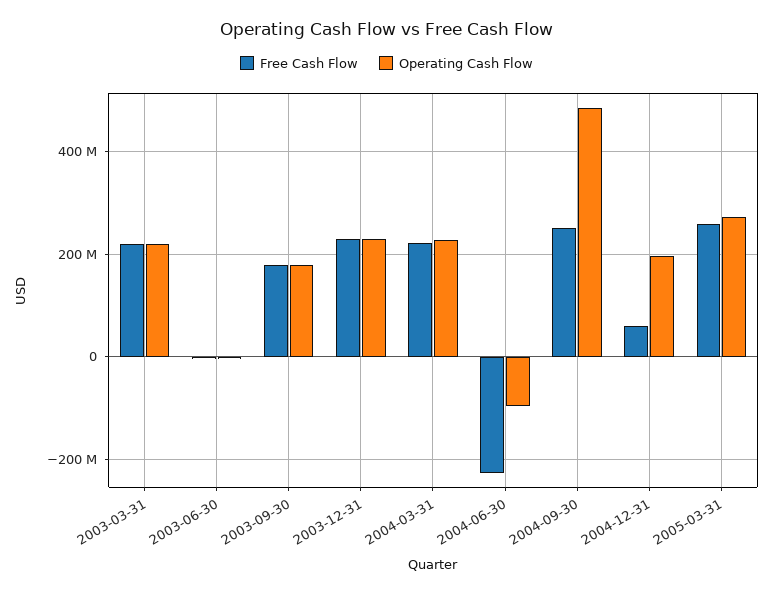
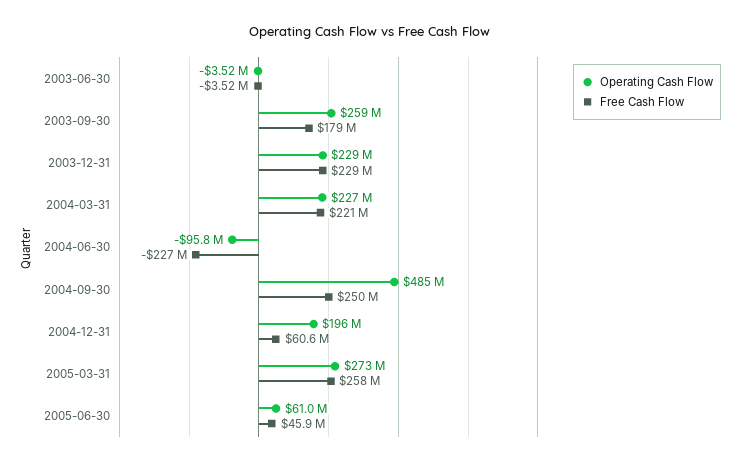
Free Cash Flow, 2003-03-31: 220000000 -> none
Operating Cash Flow, 2003-03-31: 220000000 -> none
Operating Cash Flow, 2003-09-30: 180000000 -> 259000000
Operating Cash Flow, 2005-06-30: none -> 61000000
Free Cash Flow, 2005-06-30: none -> 45900000

